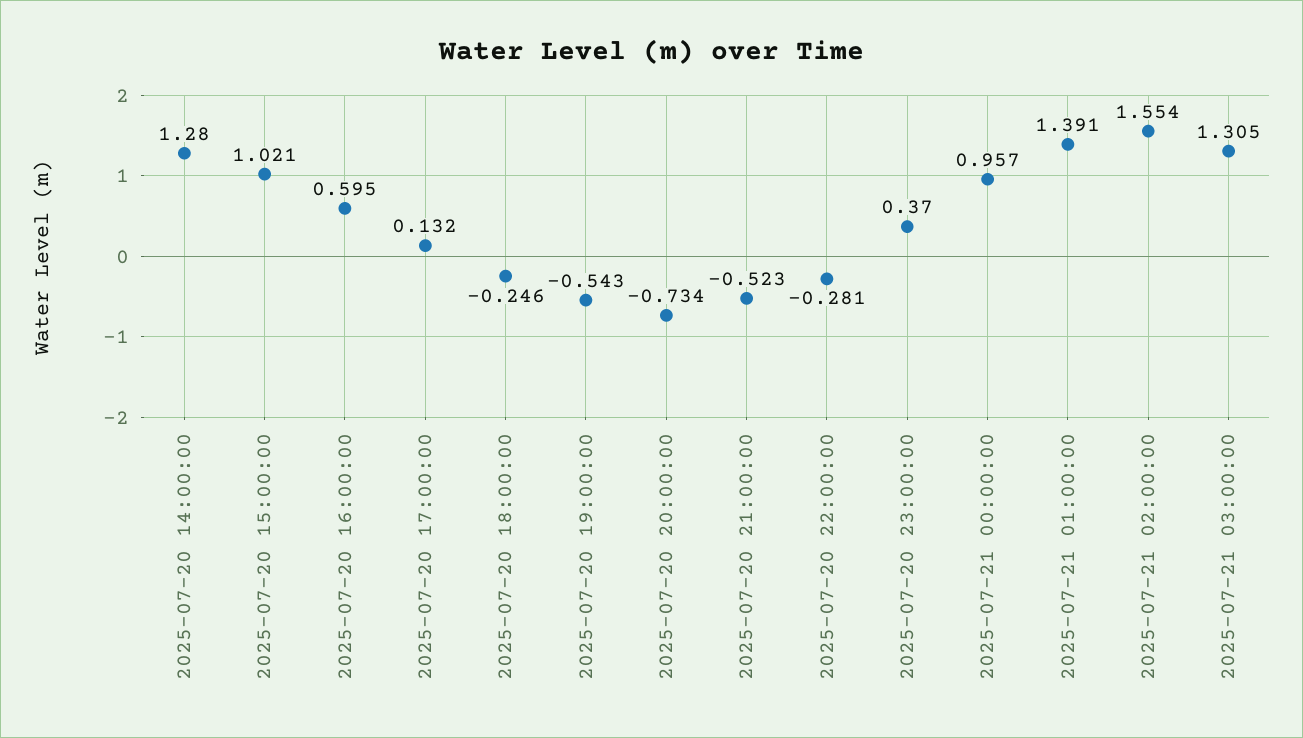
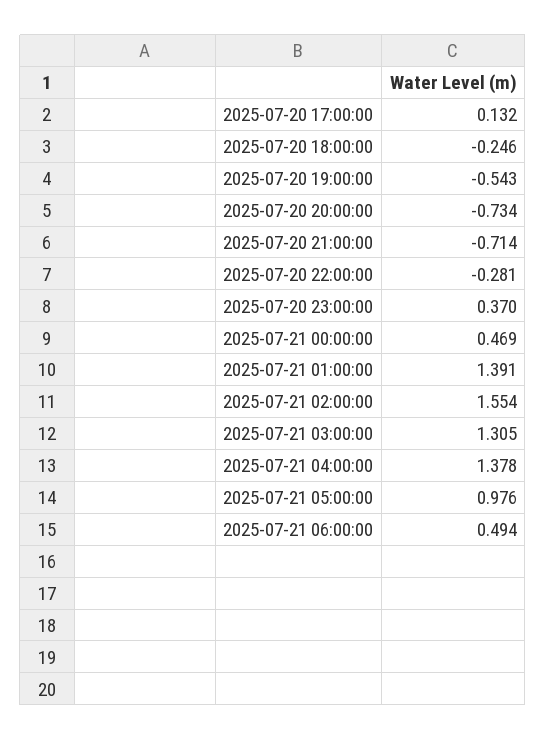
2025-07-20 14:00:00: 1.28 -> none
2025-07-20 15:00:00: 1.021 -> none
2025-07-20 16:00:00: 0.595 -> none
2025-07-20 21:00:00: -0.523 -> -0.714
2025-07-21 00:00:00: 0.957 -> 0.469
2025-07-21 04:00:00: none -> 1.378
2025-07-21 05:00:00: none -> 0.976
2025-07-21 06:00:00: none -> 0.494

